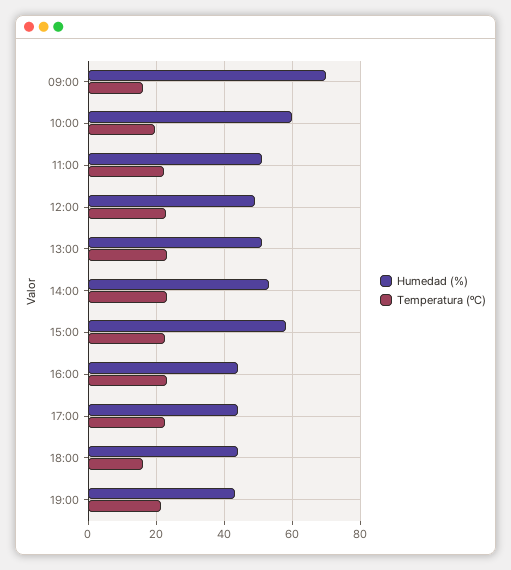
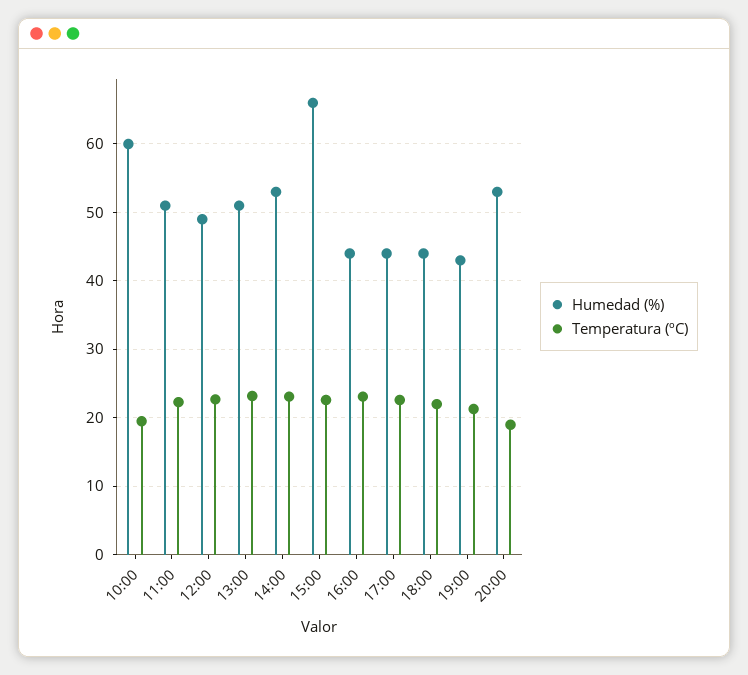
Humedad (%), 09:00: 70 -> none
Temperatura (ºC), 09:00: 16 -> none
Humedad (%), 15:00: 58 -> 66
Temperatura (ºC), 18:00: 16 -> 22
Humedad (%), 20:00: none -> 53
Temperatura (ºC), 20:00: none -> 19

